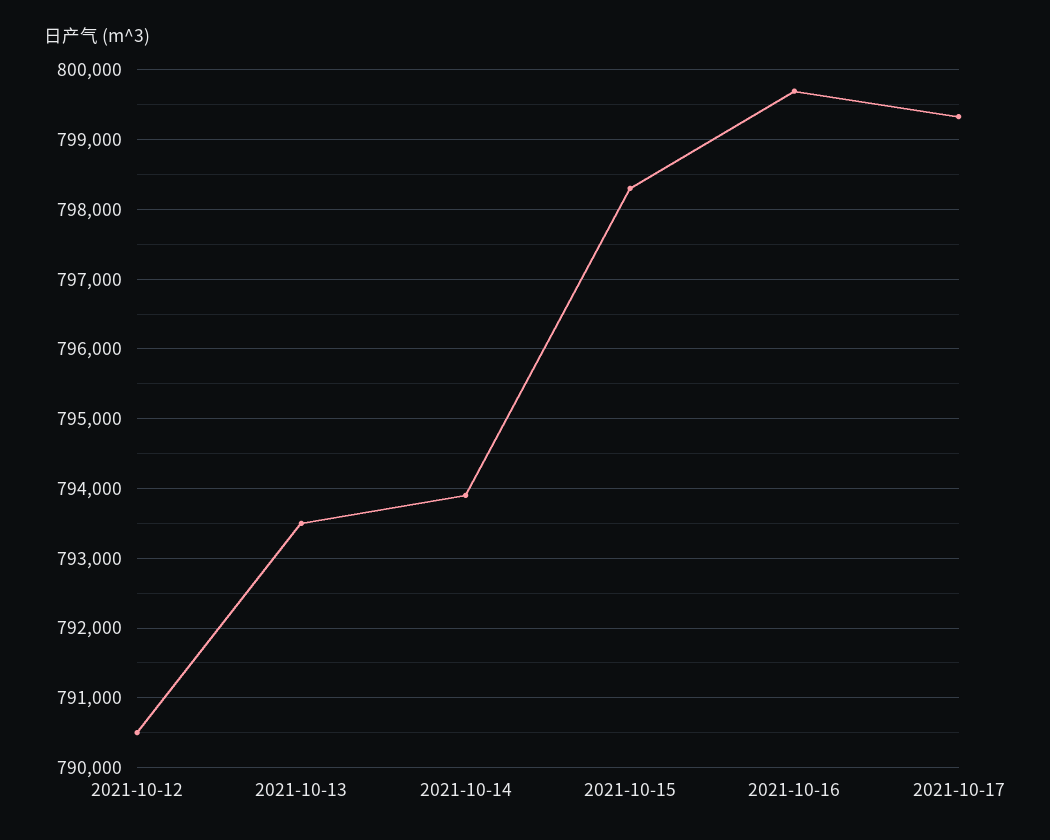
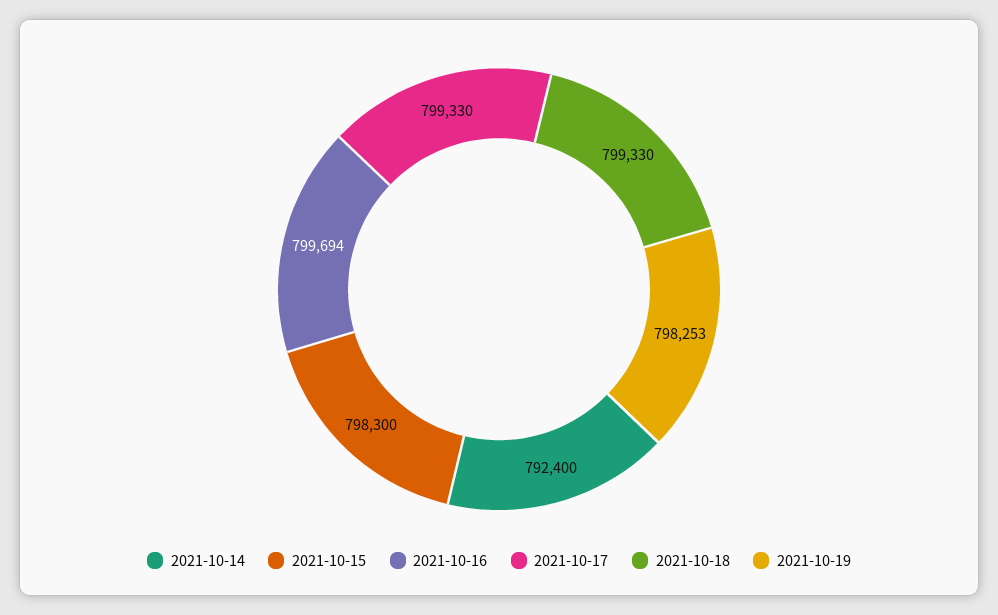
2021-10-12: 790500 -> none
2021-10-13: 793500 -> none
2021-10-14: 793900 -> 792400
2021-10-18: none -> 799330
2021-10-19: none -> 798253

